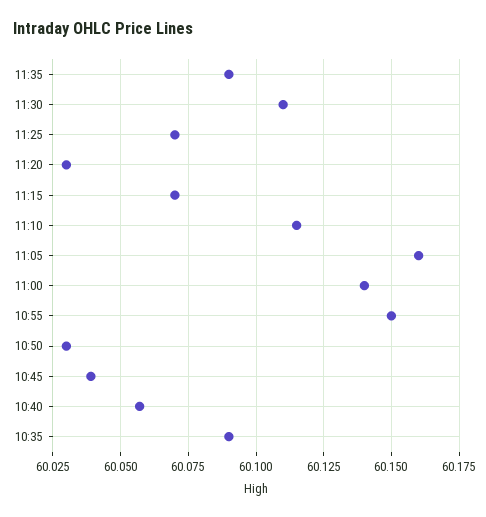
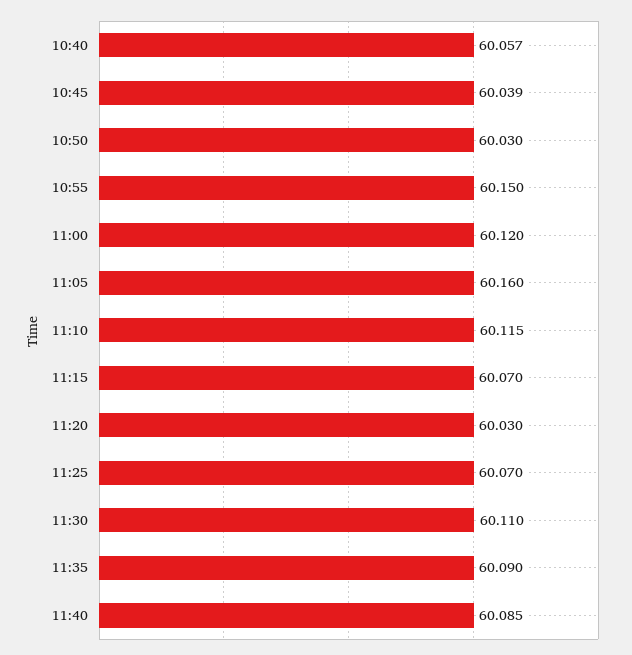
11:00: 60.14 -> 60.12
10:35: 60.09 -> none
11:40: none -> 60.085

